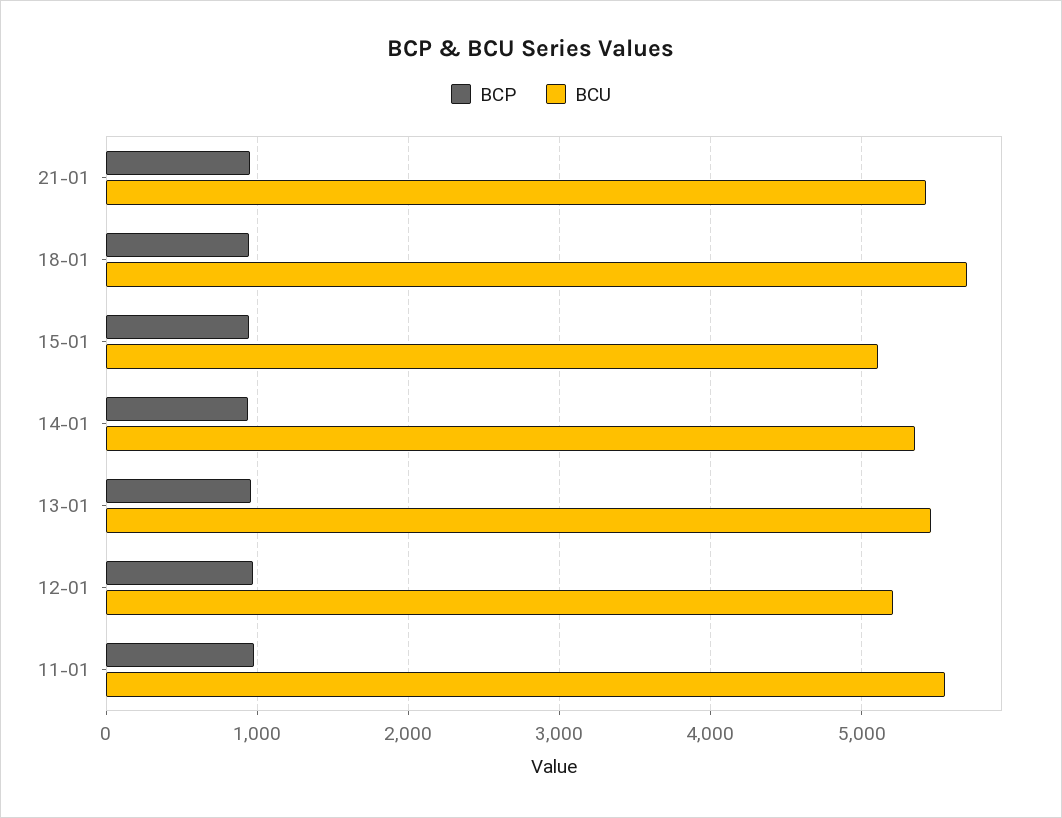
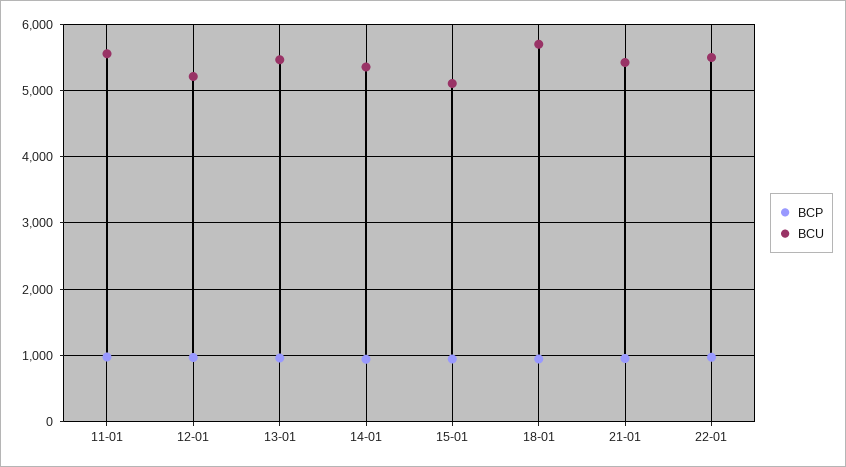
BCP, 22-01: none -> 1000
BCU, 22-01: none -> 5500

